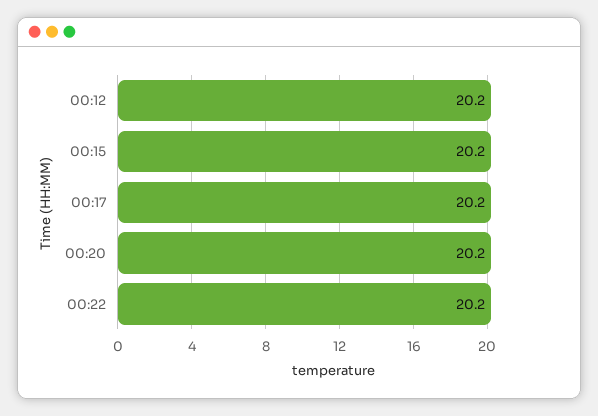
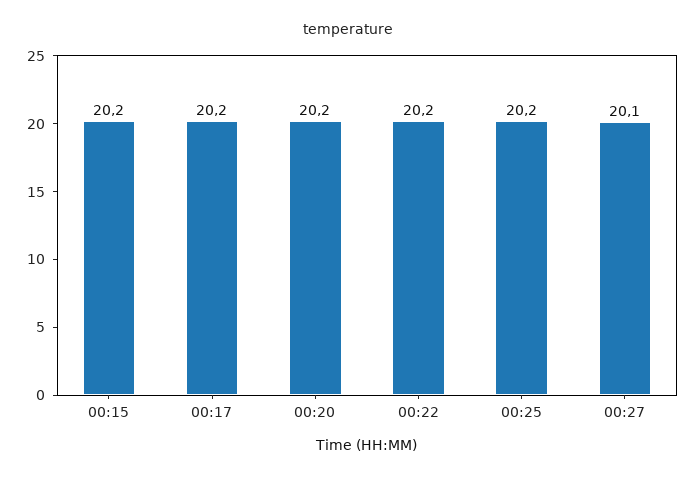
00:12: 20.2 -> none
00:25: none -> 20.2
00:27: none -> 20.1

